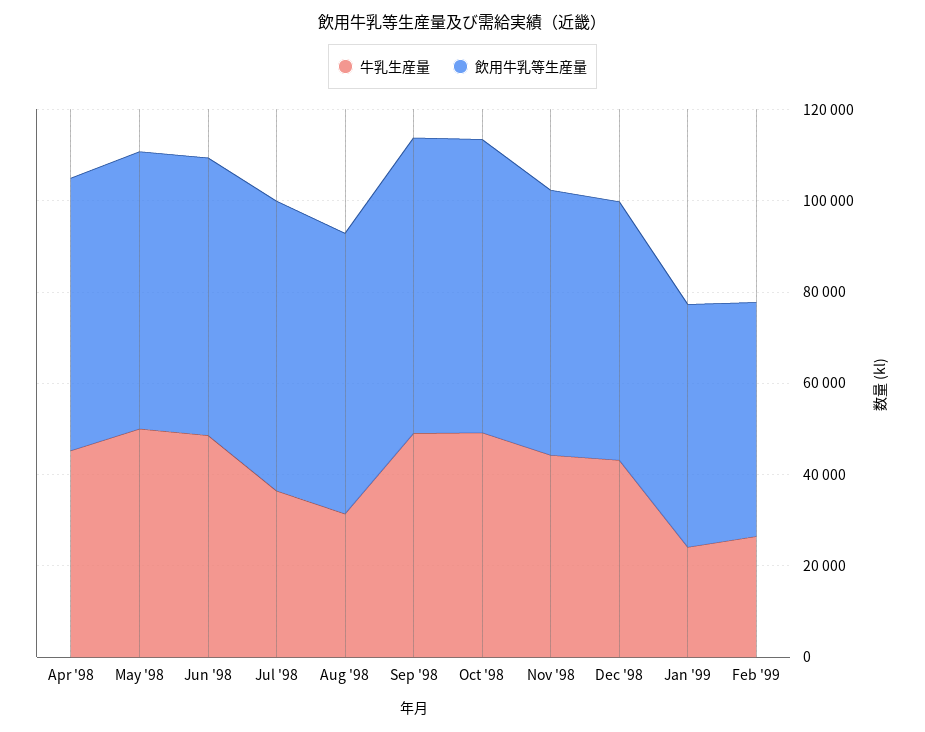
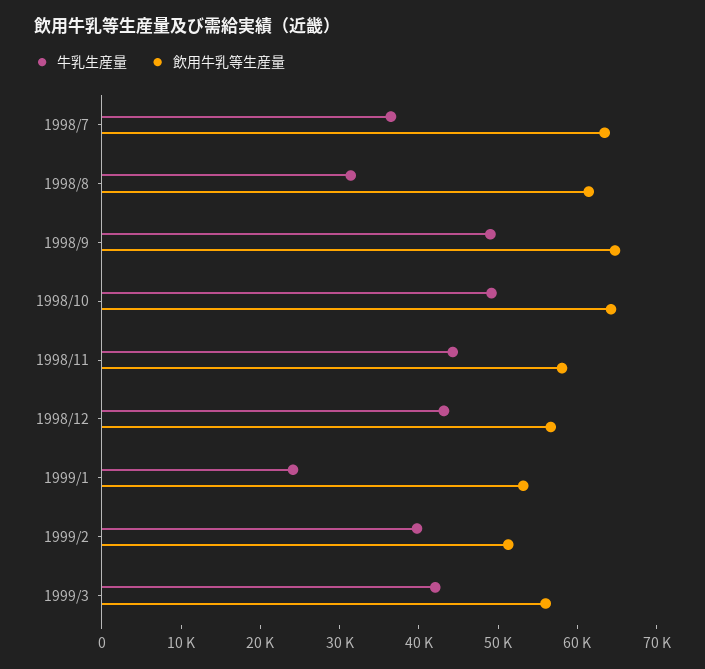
牛乳生産量, Apr '98: 45000 -> none
飲用牛乳等生産量, Apr '98: 60000 -> none
牛乳生産量, May '98: 50000 -> none
飲用牛乳等生産量, May '98: 60000 -> none
牛乳生産量, Jun '98: 50000 -> none
飲用牛乳等生産量, Jun '98: 60000 -> none
牛乳生産量, Feb '99: 25000 -> 40000
牛乳生産量, 1999/3: none -> 42000
飲用牛乳等生産量, 1999/3: none -> 56000

